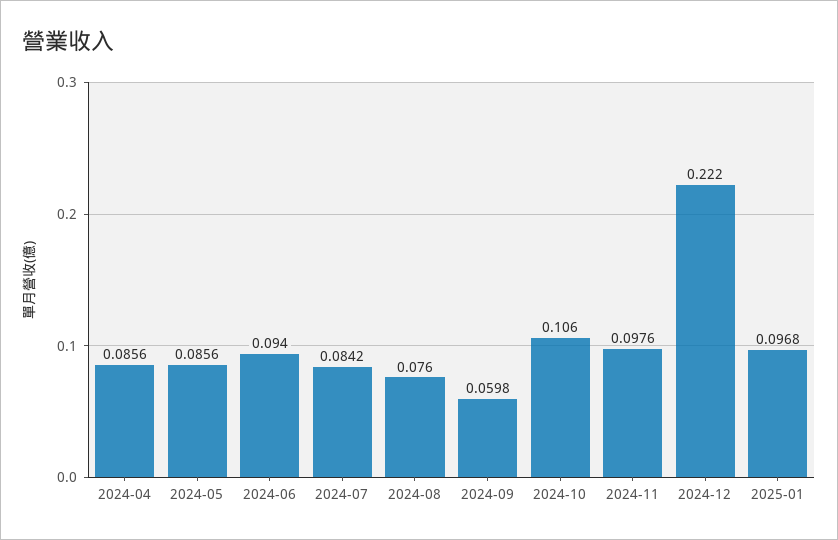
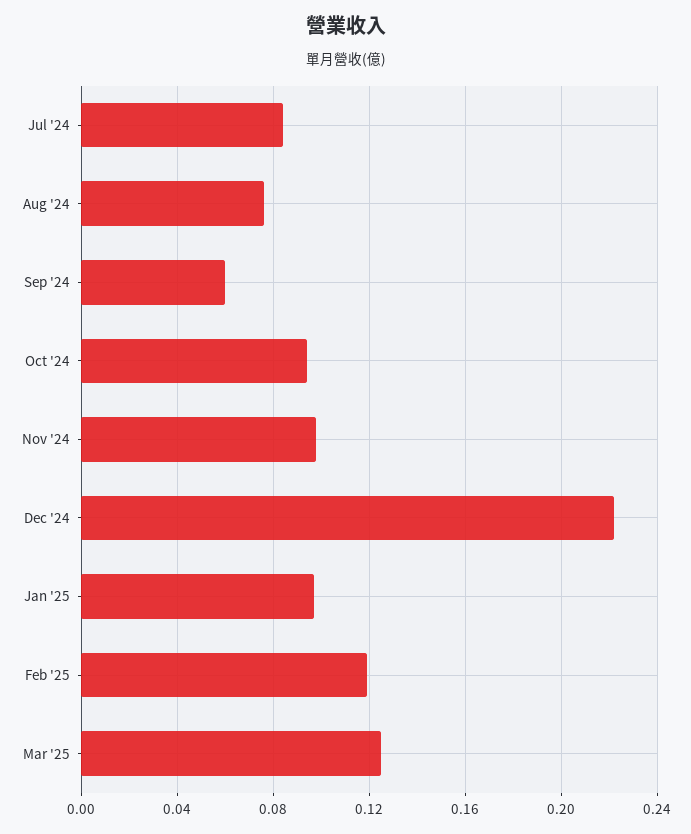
2024-04: 0.0856 -> none
2024-05: 0.0856 -> none
2024-06: 0.094 -> none
2024-10: 0.106 -> 0.095
Feb '25: none -> 0.12
Mar '25: none -> 0.125

